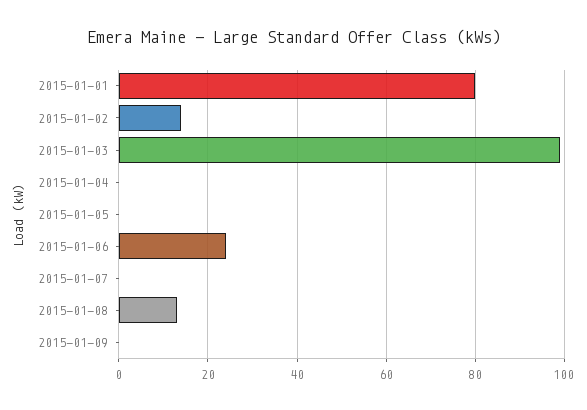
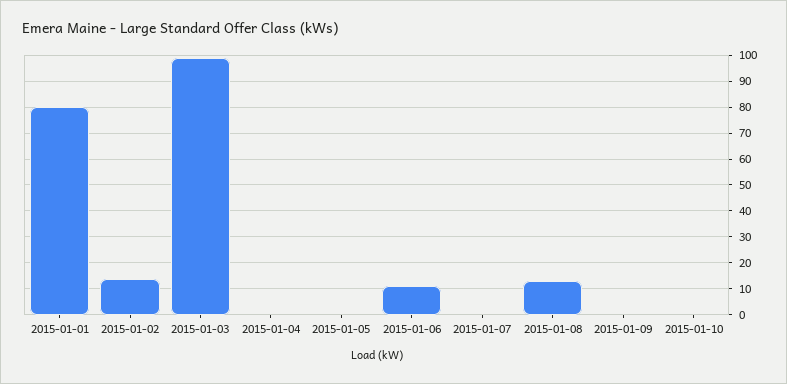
2015-01-06: 25 -> 10
2015-01-10: none -> 0

